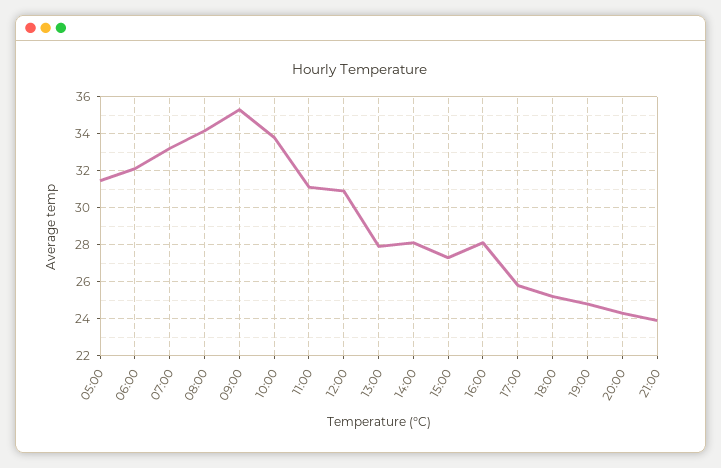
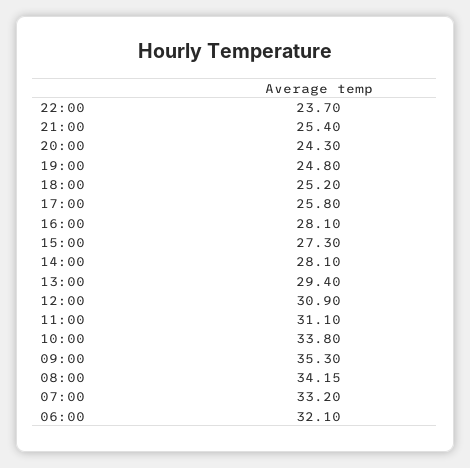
05:00: 31.5 -> none
13:00: 28 -> 29.4
21:00: 24 -> 25.4
22:00: none -> 23.7

